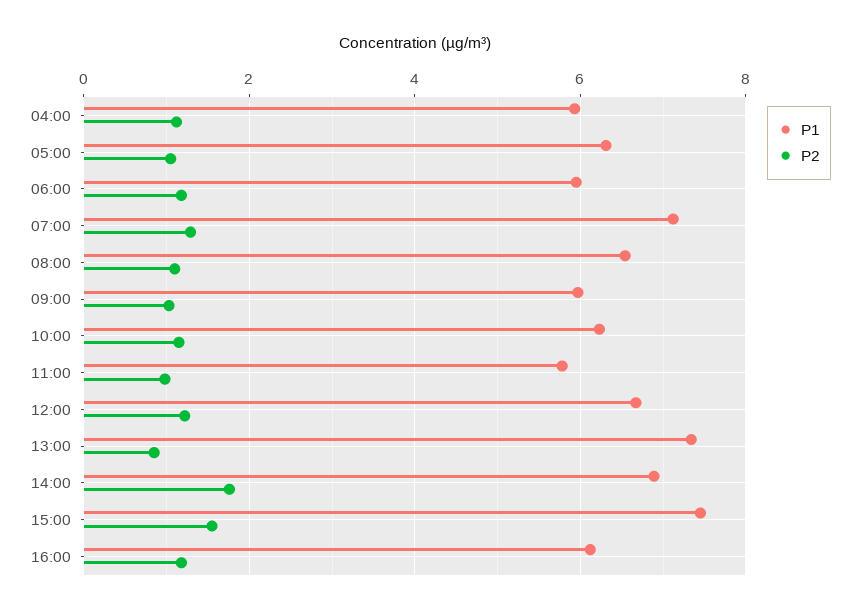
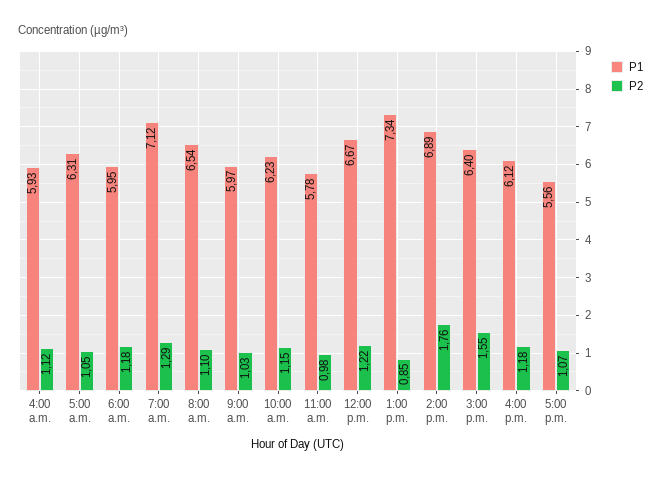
P1, 15:00: 7.4 -> 6.4
P1, 5:00 p.m.: none -> 5.56
P2, 5:00 p.m.: none -> 1.07

